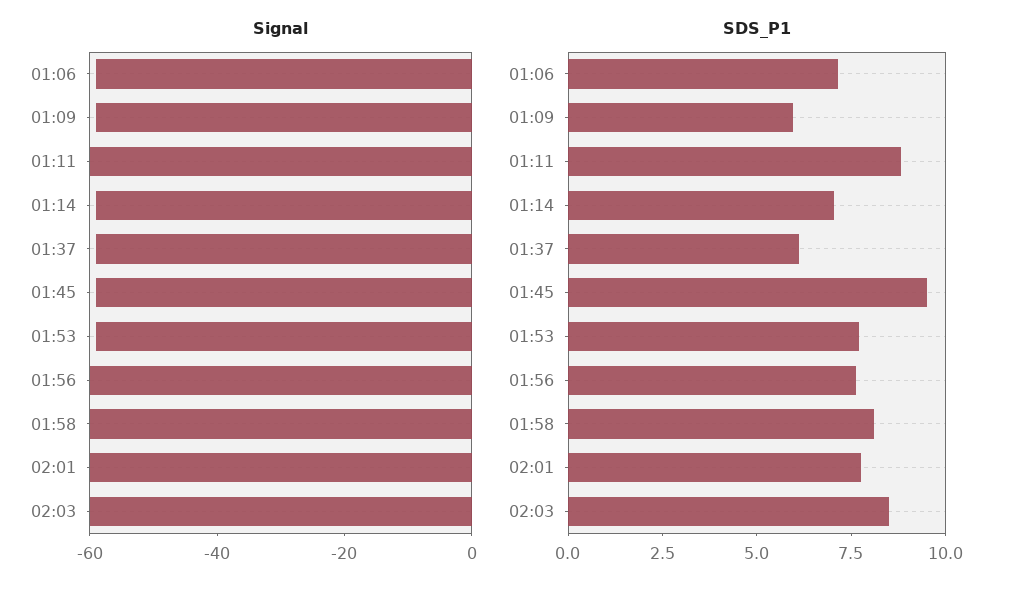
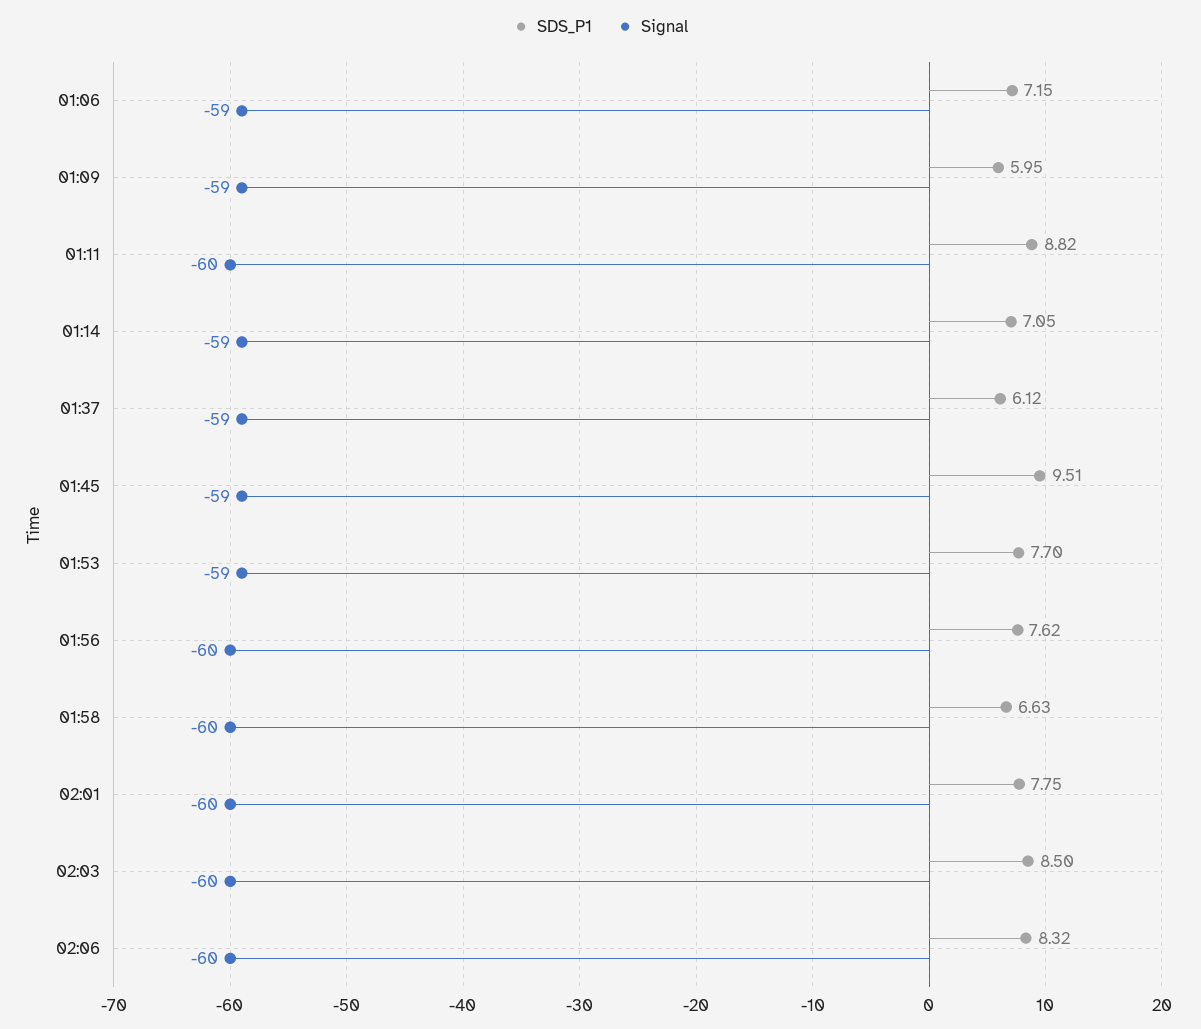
SDS_P1, 01:58: 8 -> 6.63
SDS_P1, 02:06: none -> 8.32
Signal, 02:06: none -> -60

